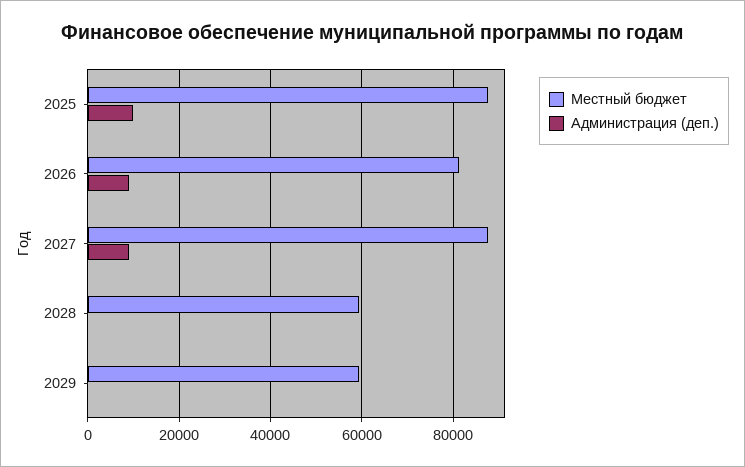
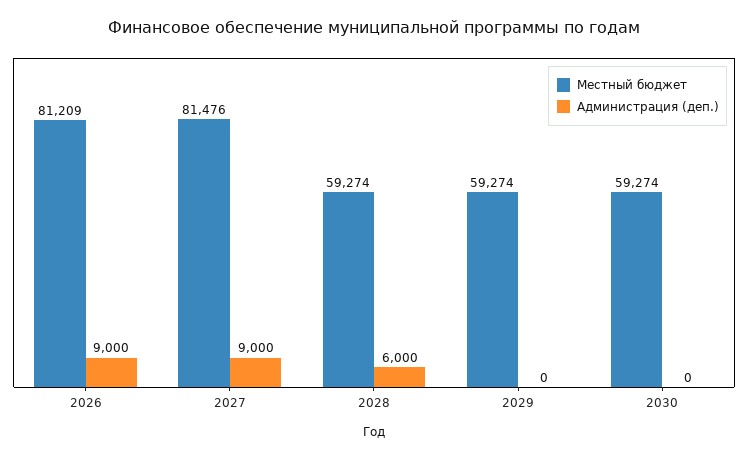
Местный бюджет, 2025: 88000 -> none
Администрация (деп.), 2025: 10000 -> none
Местный бюджет, 2027: 88000 -> 81476
Администрация (деп.), 2028: 0 -> 6000
Местный бюджет, 2030: none -> 59274
Администрация (деп.), 2030: none -> 0

